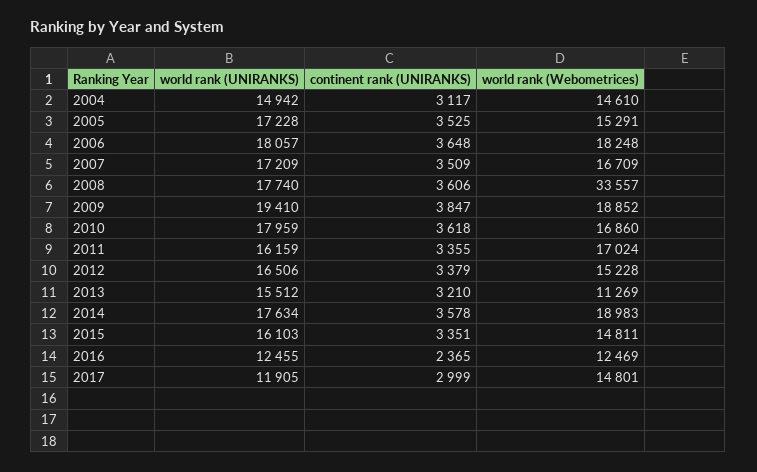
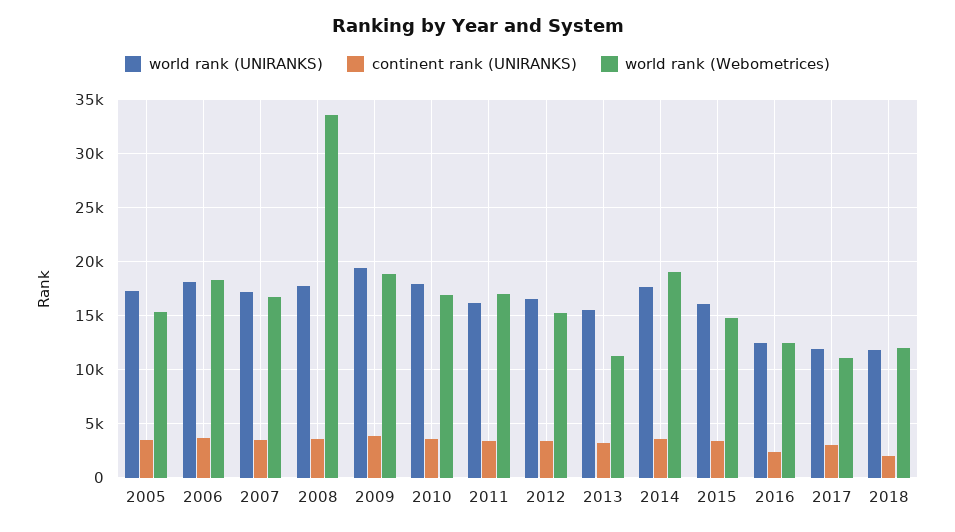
world rank (UNIRANKS), 2004: 14942 -> none
continent rank (UNIRANKS), 2004: 3117 -> none
world rank (Webometrices), 2004: 14610 -> none
world rank (Webometrices), 2017: 14801 -> 11000
world rank (UNIRANKS), 2018: none -> 12000
continent rank (UNIRANKS), 2018: none -> 2000
world rank (Webometrices), 2018: none -> 12000

